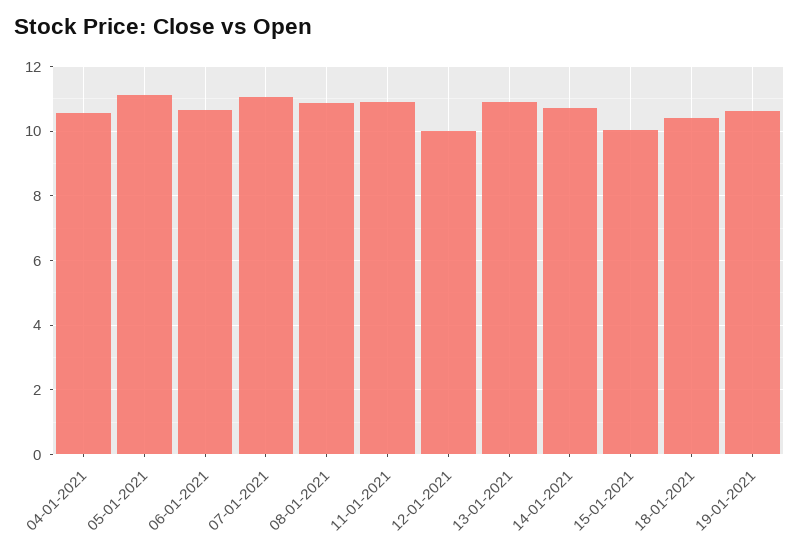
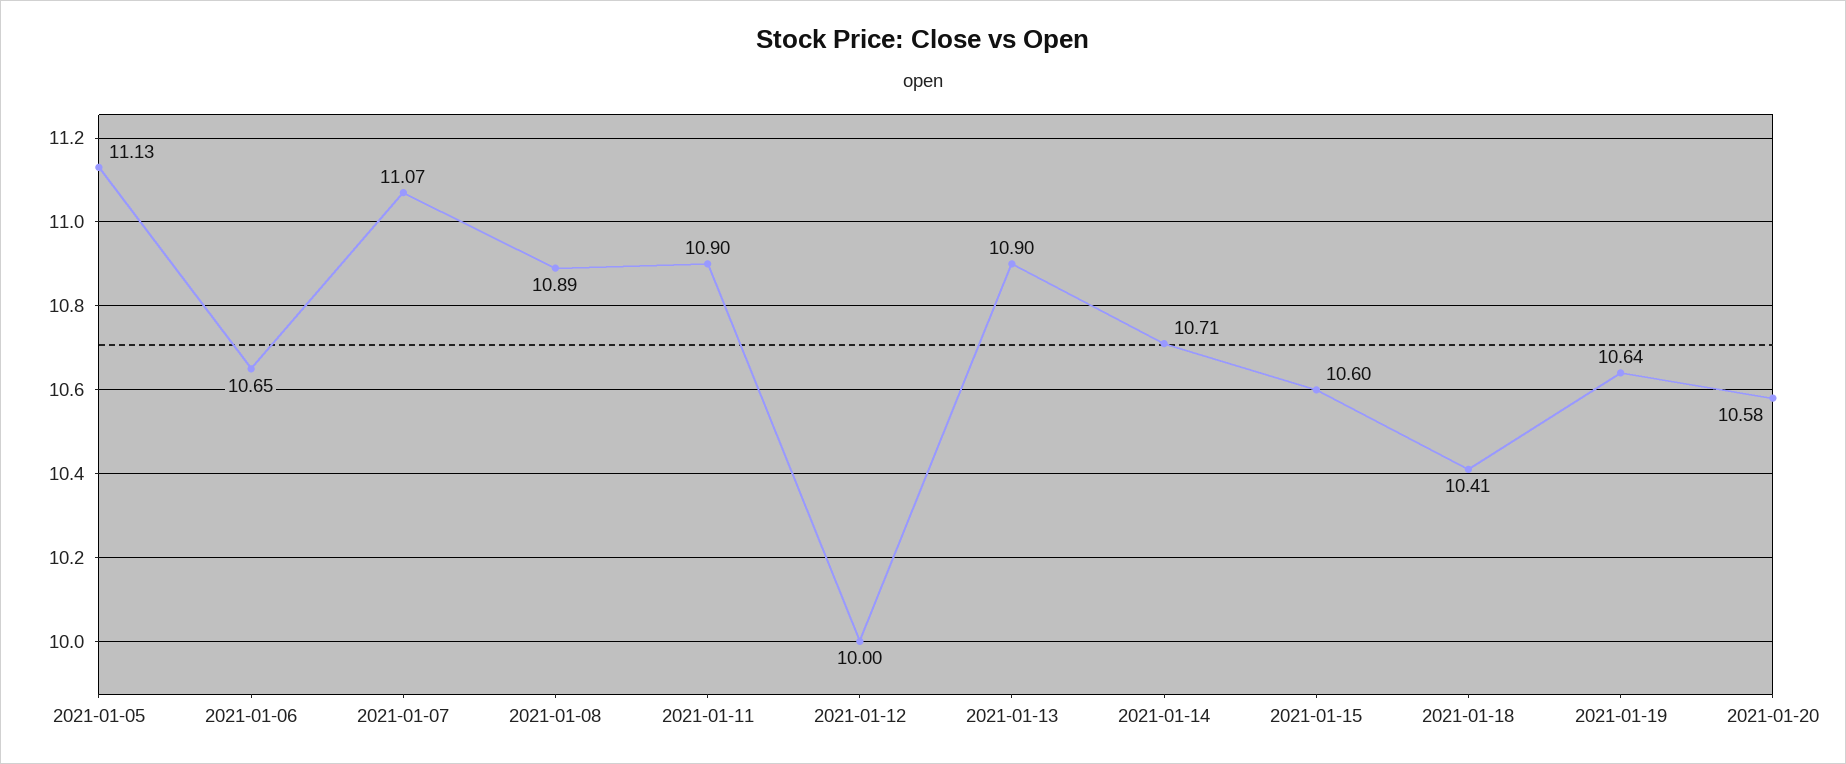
04-01-2021: 10.6 -> none
15-01-2021: 10 -> 10.6
2021-01-20: none -> 10.58

